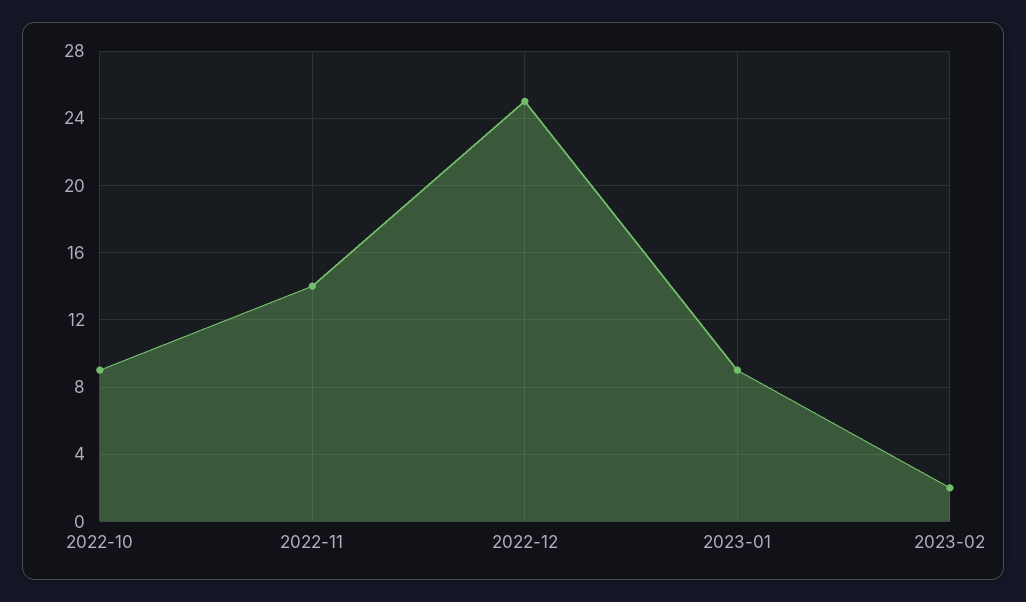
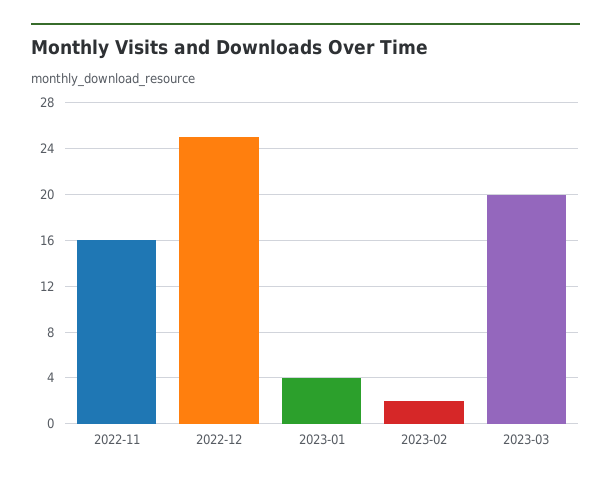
2022-10: 9 -> none
2022-11: 14 -> 16
2023-01: 9 -> 4
2023-03: none -> 20

